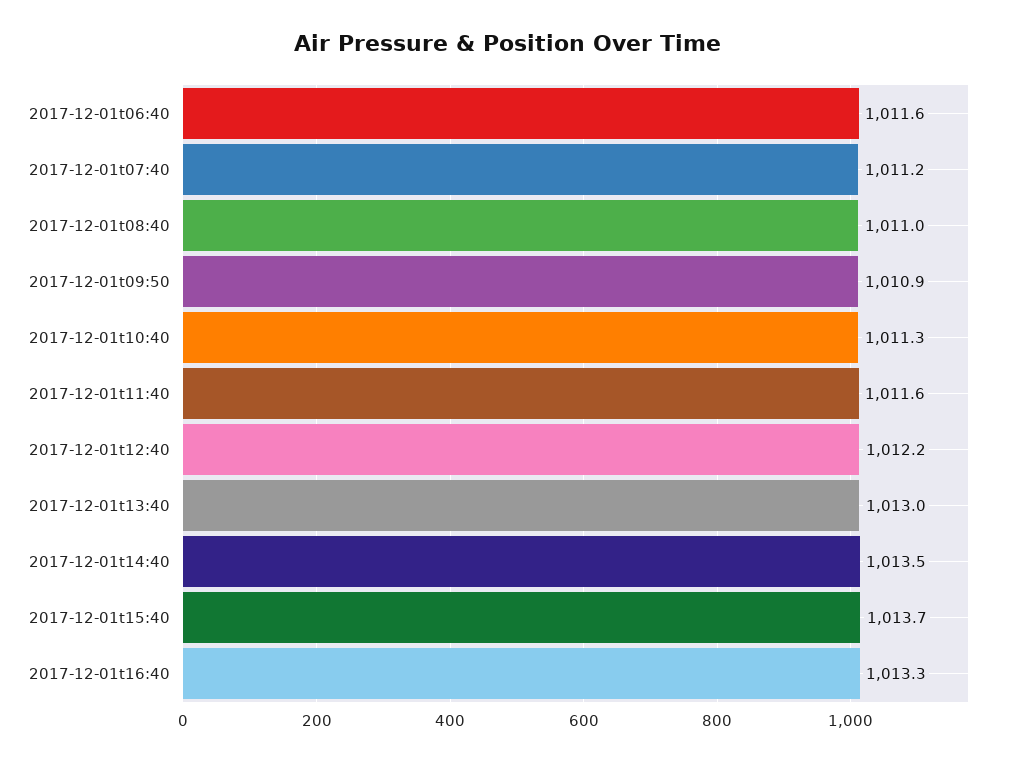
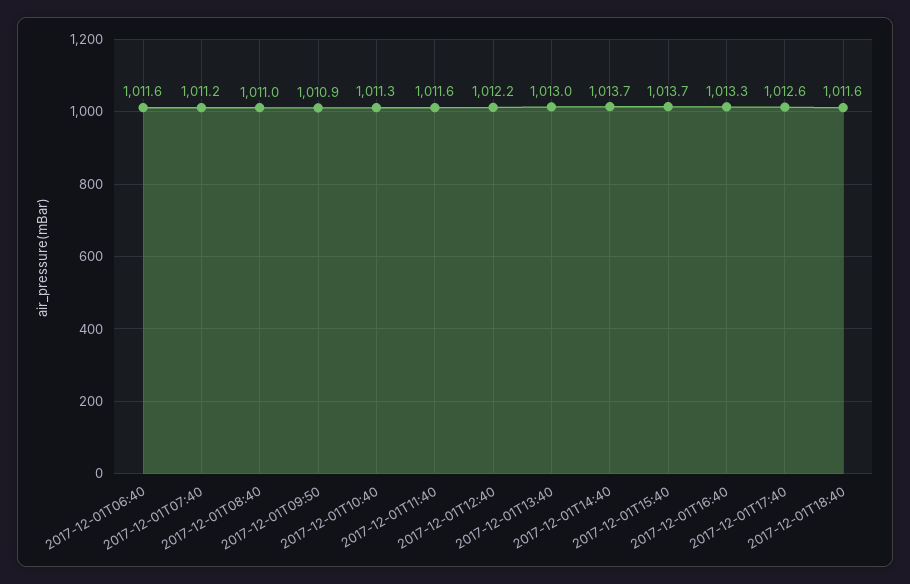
2017-12-01t14:40: 1013.5 -> 1013.7
2017-12-01T17:40: none -> 1012.6
2017-12-01T18:40: none -> 1011.6

